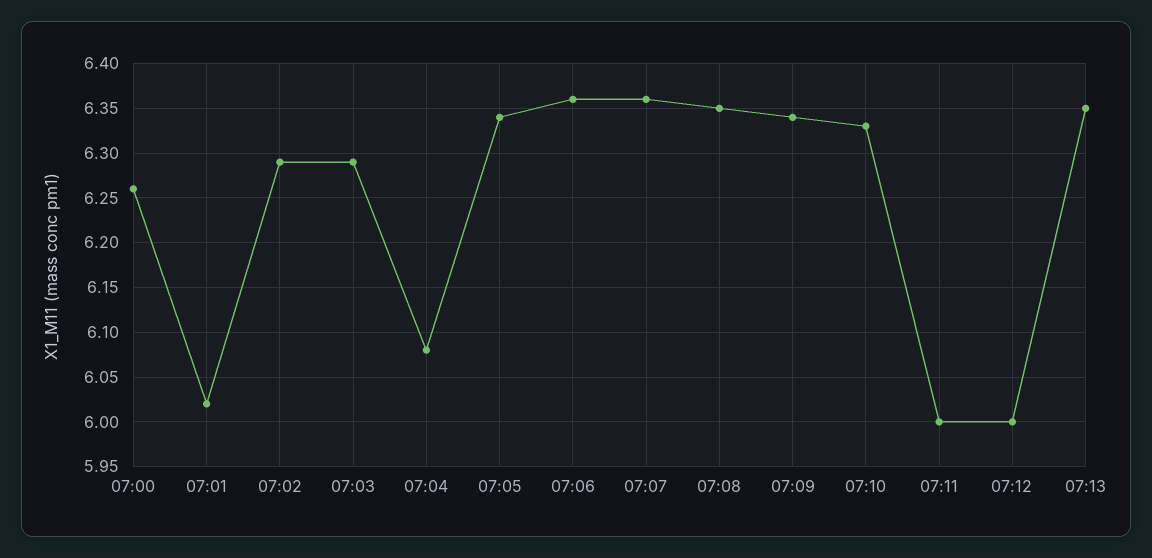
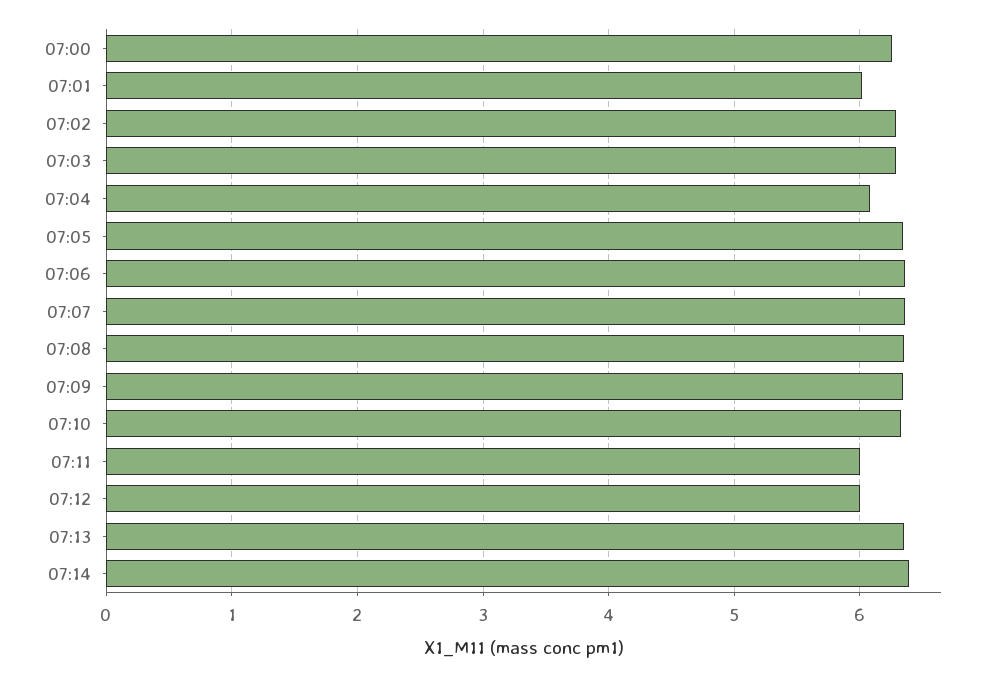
07:14: none -> 6.4

